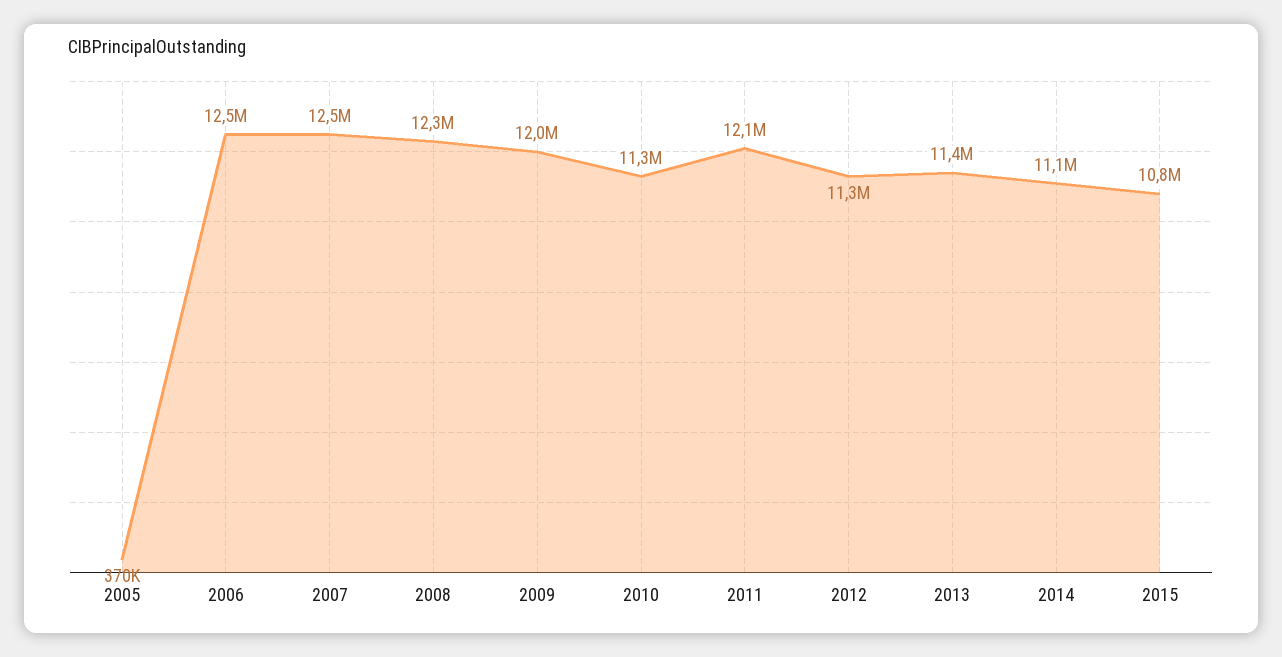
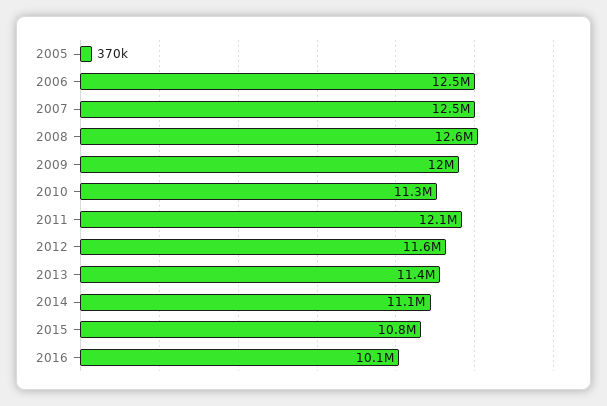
2008: 12300000 -> 12600000
2012: 11300000 -> 11600000
2016: none -> 10100000

